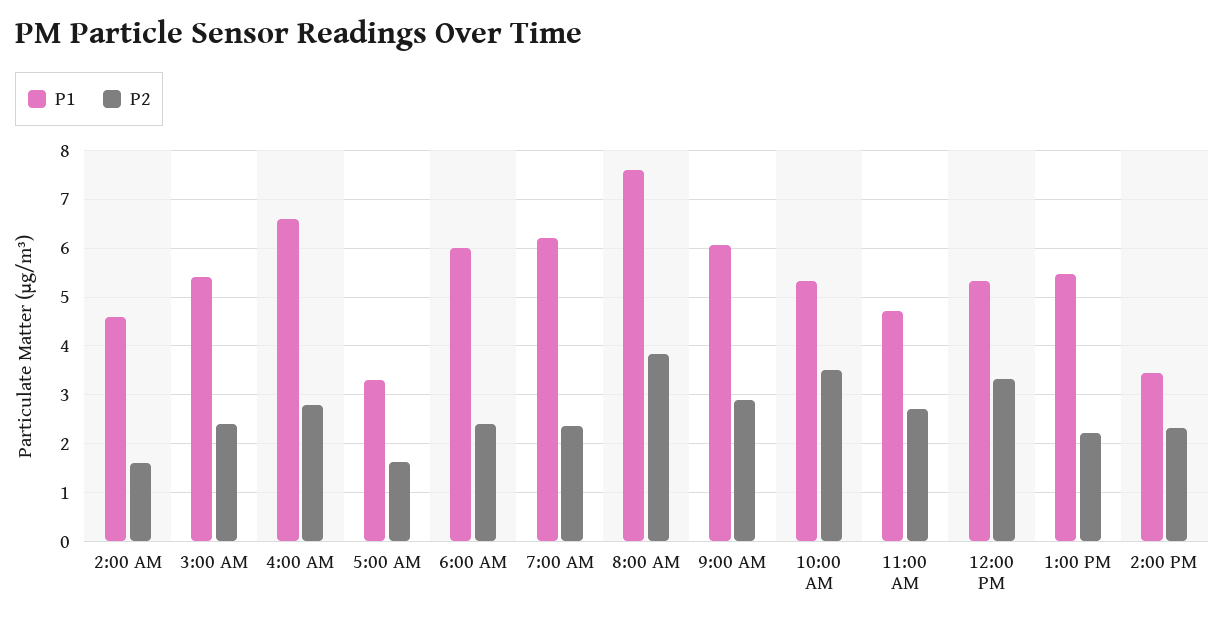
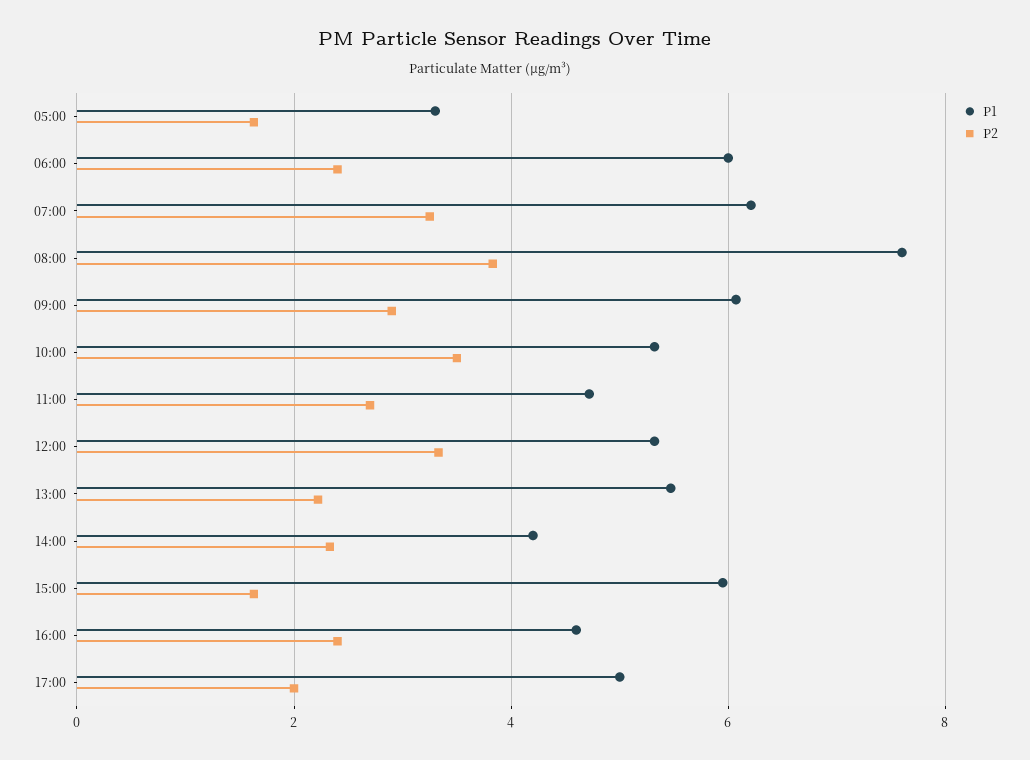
P1, 2:00 AM: 4.6 -> none
P2, 2:00 AM: 1.6 -> none
P1, 3:00 AM: 5.4 -> none
P2, 3:00 AM: 2.4 -> none
P1, 4:00 AM: 6.6 -> none
P2, 4:00 AM: 2.8 -> none
P2, 7:00 AM: 2.4 -> 3.2
P1, 2:00 PM: 3.4 -> 4.2
P1, 15:00: none -> 6
P2, 15:00: none -> 1.6
P1, 16:00: none -> 4.6
P2, 16:00: none -> 2.4
P1, 17:00: none -> 5
P2, 17:00: none -> 2

